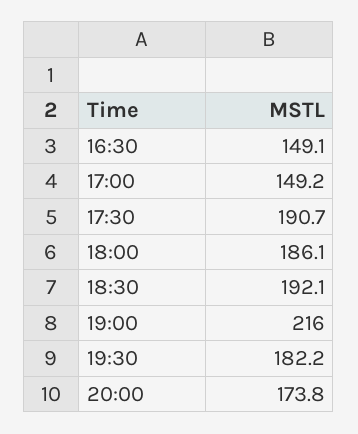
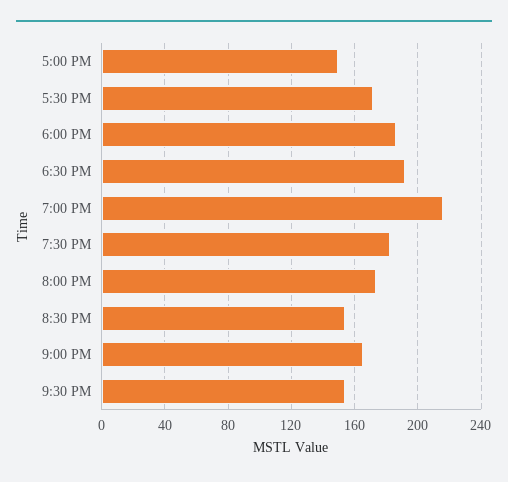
16:30: 149.1 -> none
17:30: 190.7 -> 170
8:30 PM: none -> 155
9:00 PM: none -> 165
9:30 PM: none -> 155

